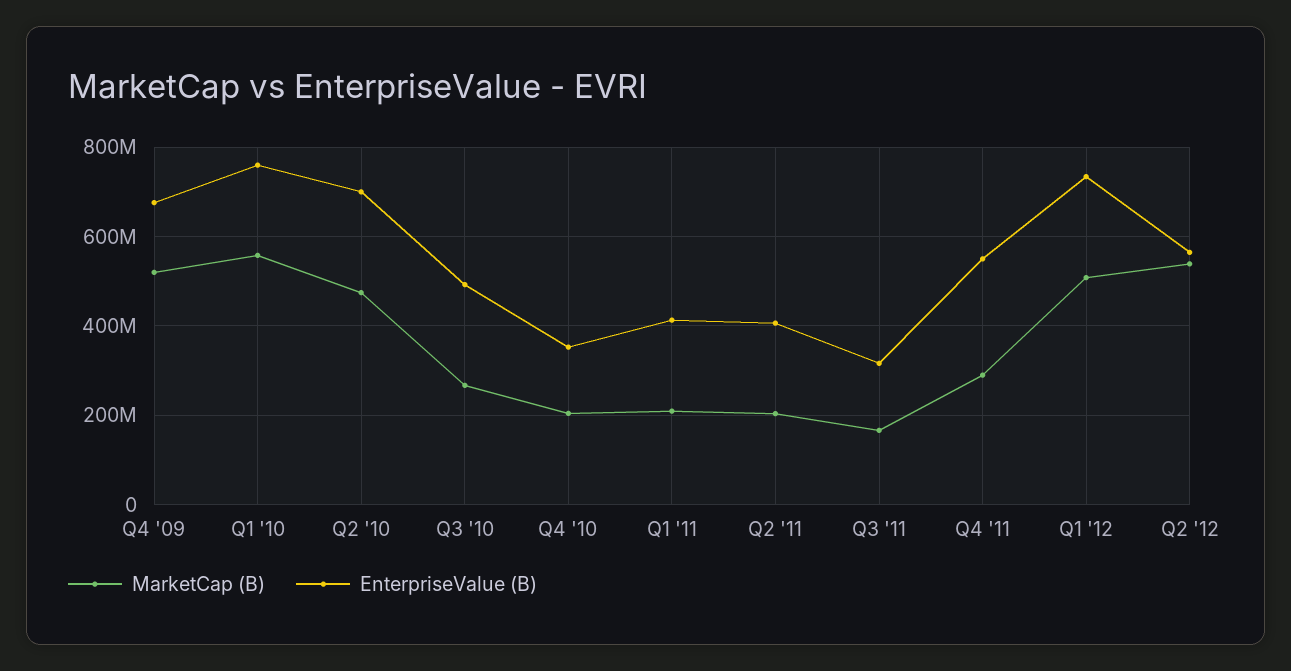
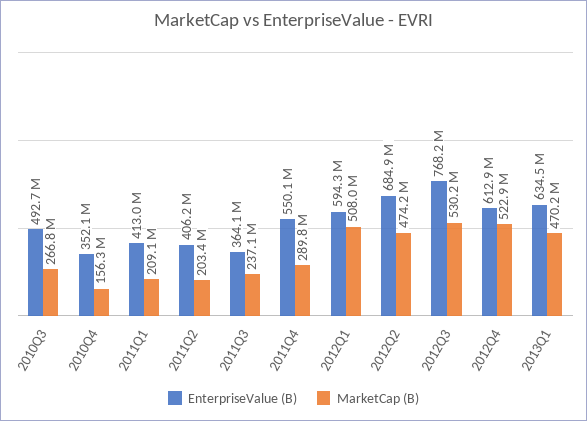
MarketCap (B), Q4 '09: 520000000 -> none
EnterpriseValue (B), Q4 '09: 680000000 -> none
MarketCap (B), Q1 '10: 560000000 -> none
EnterpriseValue (B), Q1 '10: 760000000 -> none
MarketCap (B), Q2 '10: 480000000 -> none
EnterpriseValue (B), Q2 '10: 700000000 -> none
MarketCap (B), Q4 '10: 200000000 -> 156300000
MarketCap (B), Q3 '11: 160000000 -> 237100000
EnterpriseValue (B), Q3 '11: 320000000 -> 364100000
EnterpriseValue (B), Q1 '12: 740000000 -> 594300000
MarketCap (B), Q2 '12: 540000000 -> 474200000
EnterpriseValue (B), Q2 '12: 560000000 -> 684900000
EnterpriseValue (B), 2012Q3: none -> 768200000
MarketCap (B), 2012Q3: none -> 530200000
EnterpriseValue (B), 2012Q4: none -> 612900000
MarketCap (B), 2012Q4: none -> 522900000
EnterpriseValue (B), 2013Q1: none -> 634500000
MarketCap (B), 2013Q1: none -> 470200000

